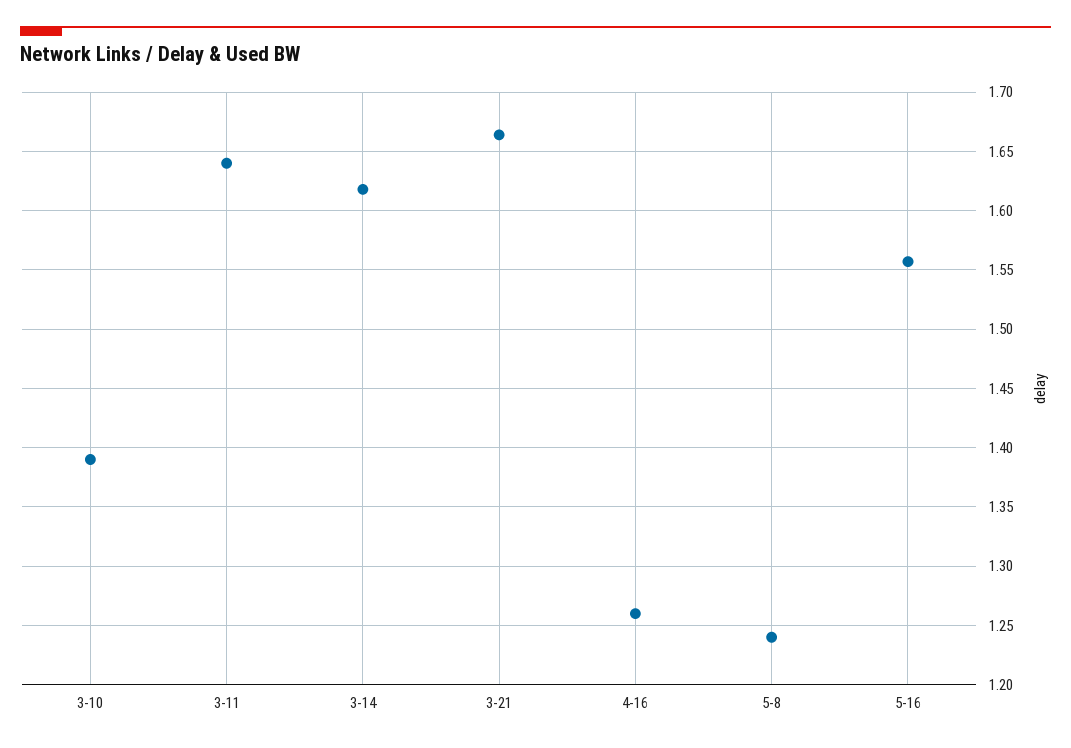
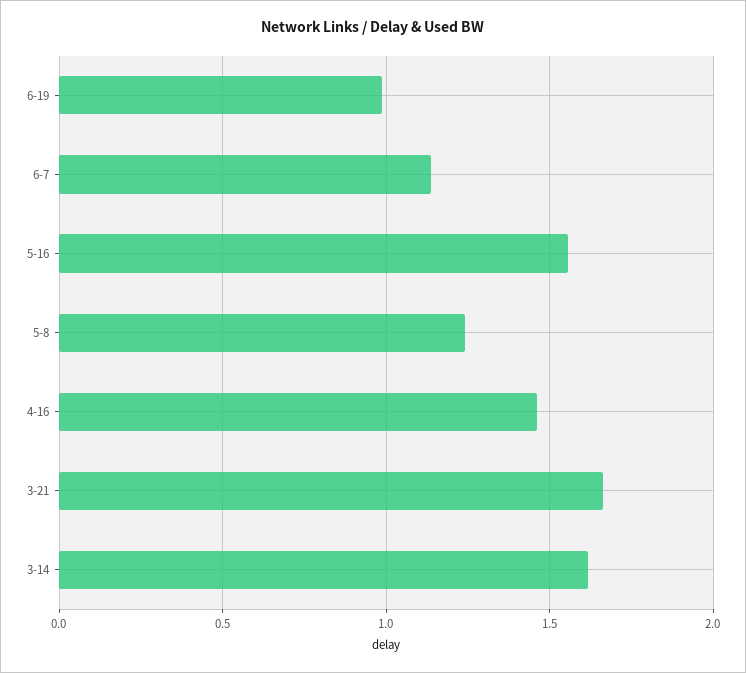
3-10: 1.39 -> none
3-11: 1.64 -> none
4-16: 1.26 -> 1.45
6-19: none -> 1
6-7: none -> 1.15

